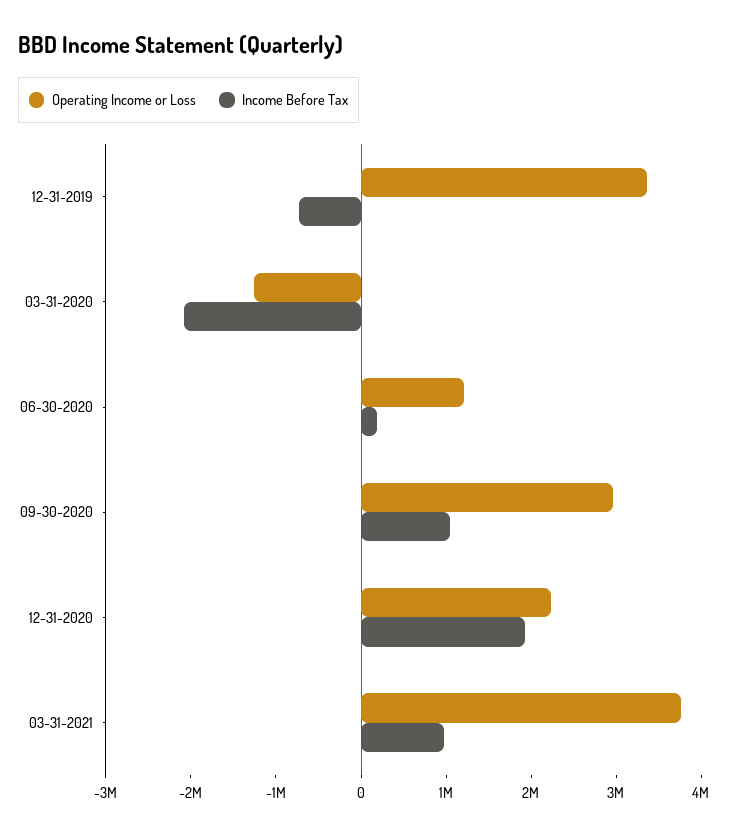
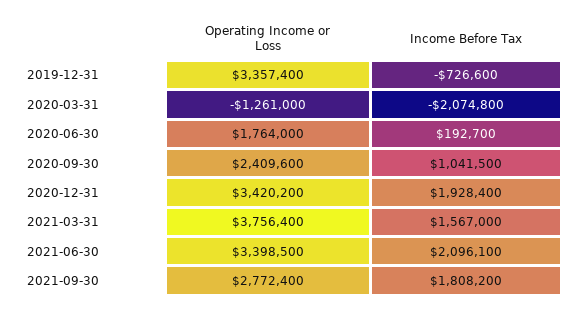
Operating Income or Loss, 06-30-2020: 1200000 -> 1764000
Operating Income or Loss, 09-30-2020: 3000000 -> 2409600
Operating Income or Loss, 12-31-2020: 2200000 -> 3420200
Income Before Tax, 03-31-2021: 1000000 -> 1567000
Operating Income or Loss, 2021-06-30: none -> 3398500
Income Before Tax, 2021-06-30: none -> 2096100
Operating Income or Loss, 2021-09-30: none -> 2772400
Income Before Tax, 2021-09-30: none -> 1808200

